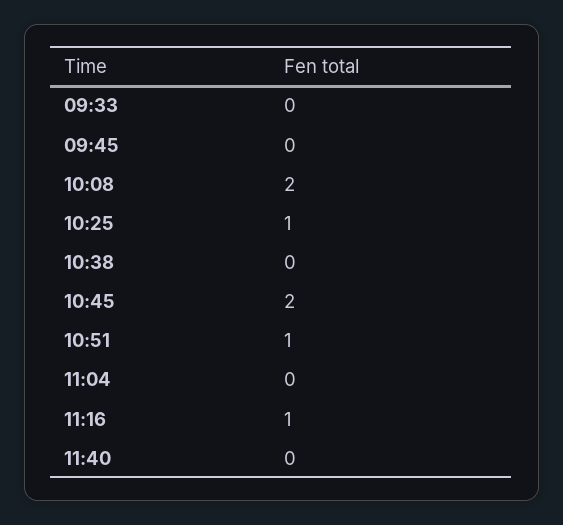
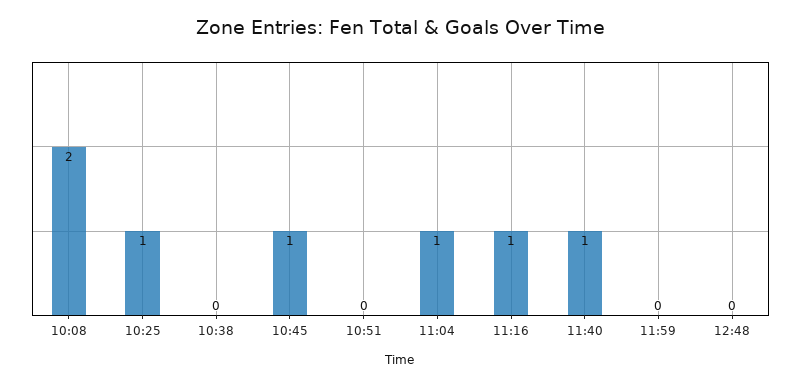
09:33: 0 -> none
09:45: 0 -> none
10:45: 2 -> 1
10:51: 1 -> 0
11:04: 0 -> 1
11:40: 0 -> 1
11:59: none -> 0
12:48: none -> 0

